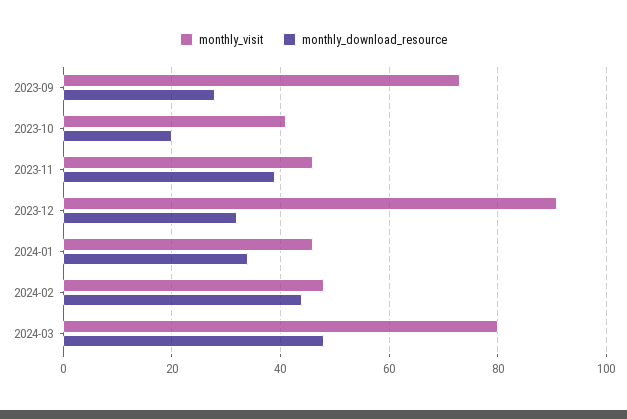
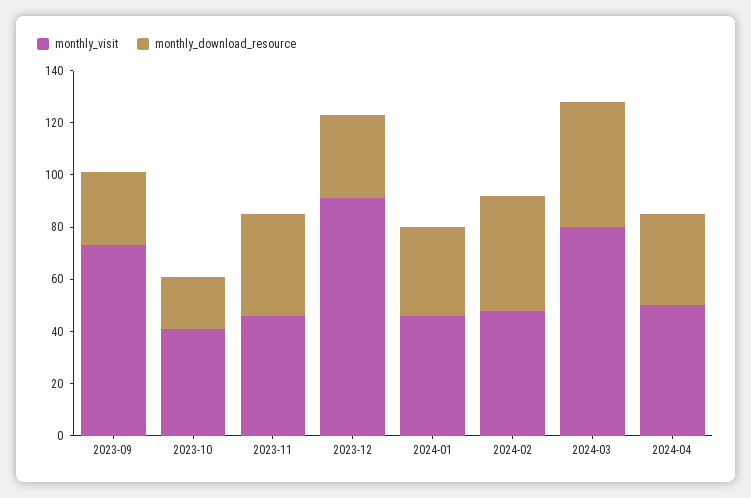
monthly_visit, 2024-04: none -> 50
monthly_download_resource, 2024-04: none -> 35

